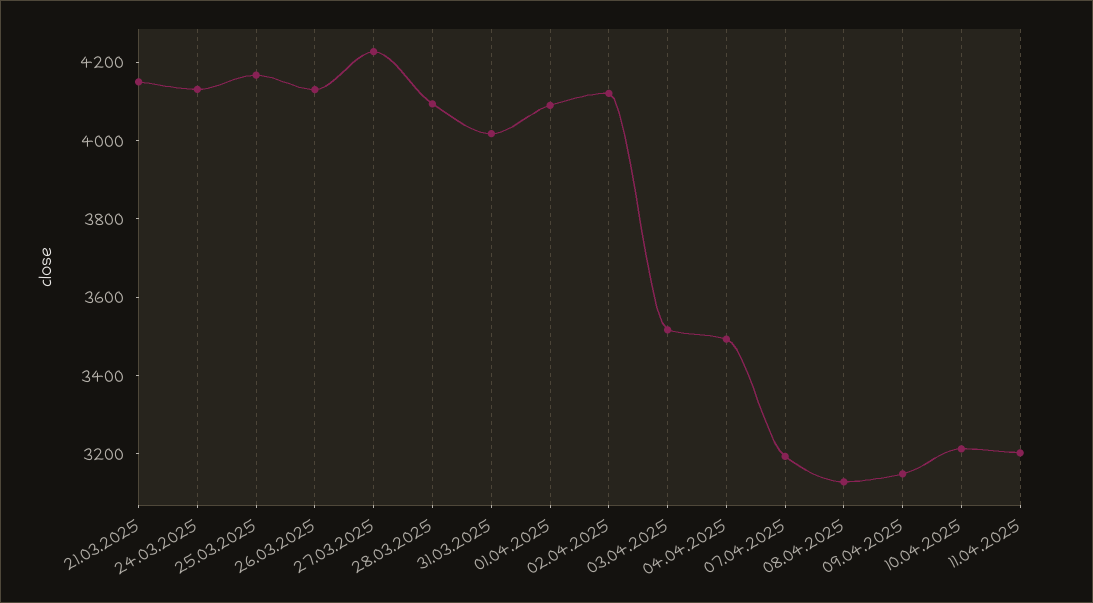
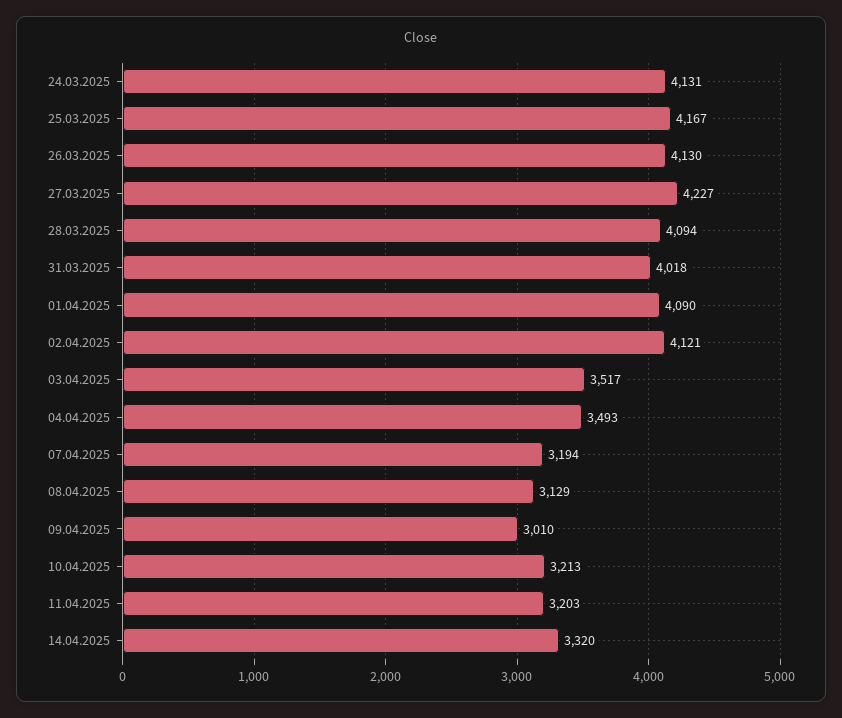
21.03.2025: 4150 -> none
09.04.2025: 3150 -> 3010
14.04.2025: none -> 3320

